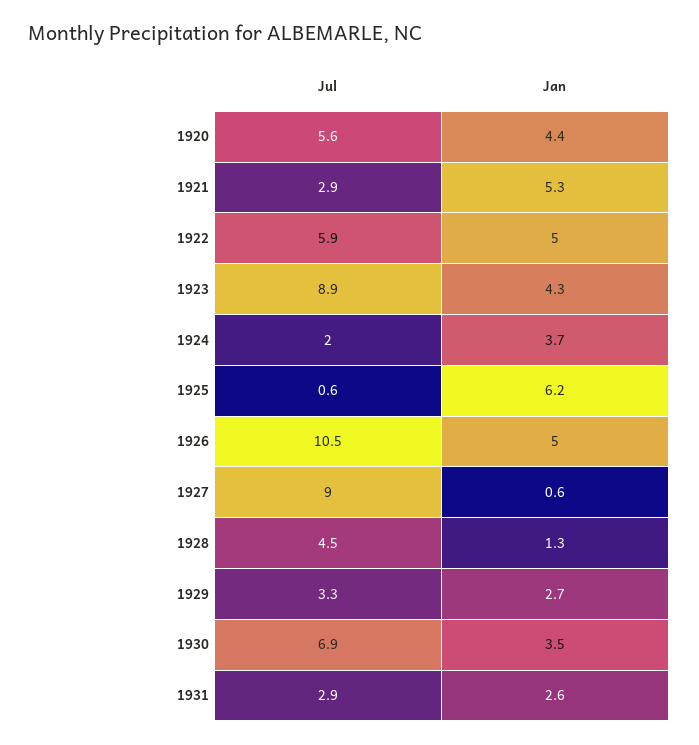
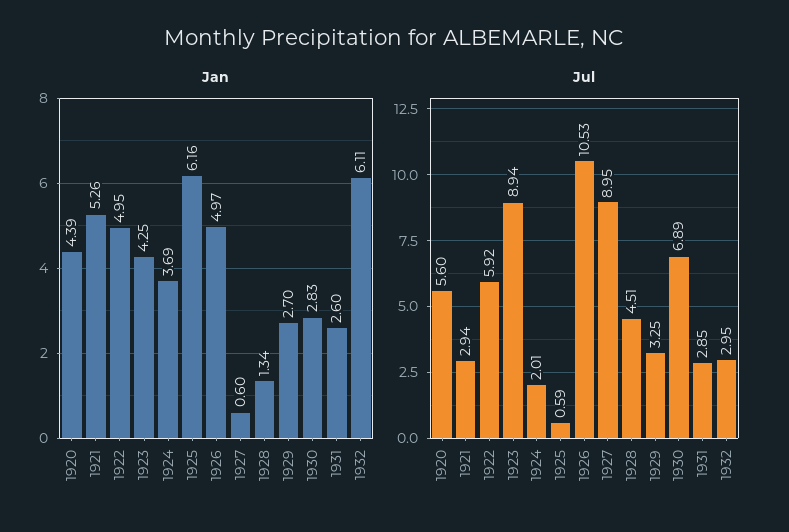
Jan, 1930: 3.5 -> 2.83
Jan, 1932: none -> 6.11
Jul, 1932: none -> 2.95

